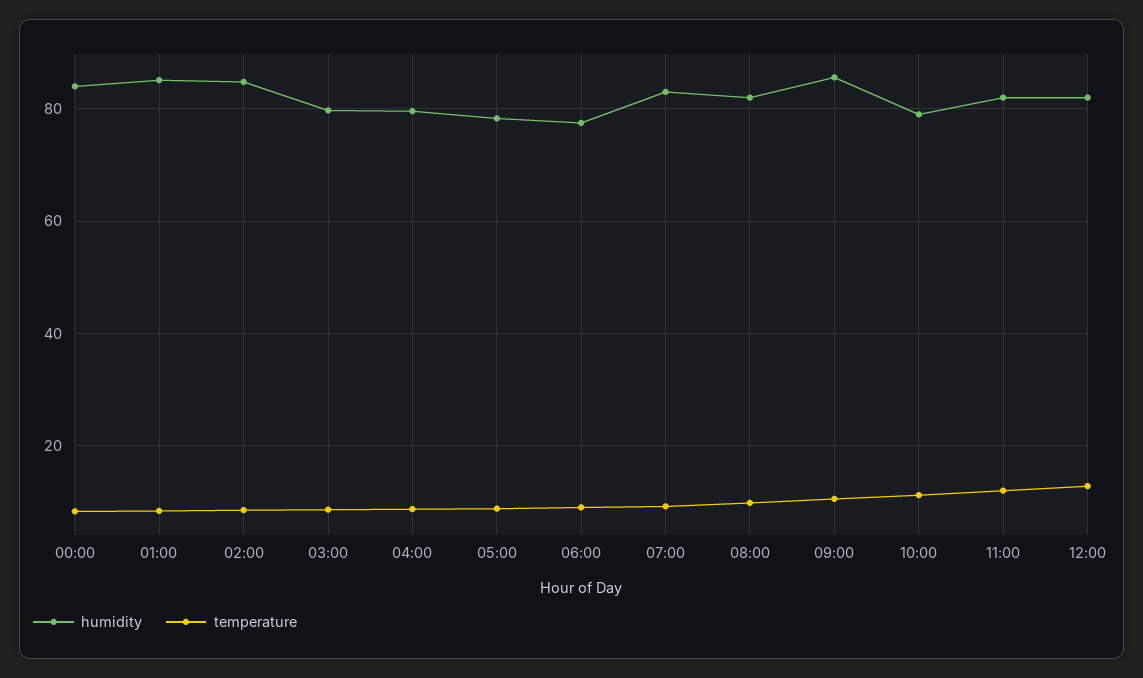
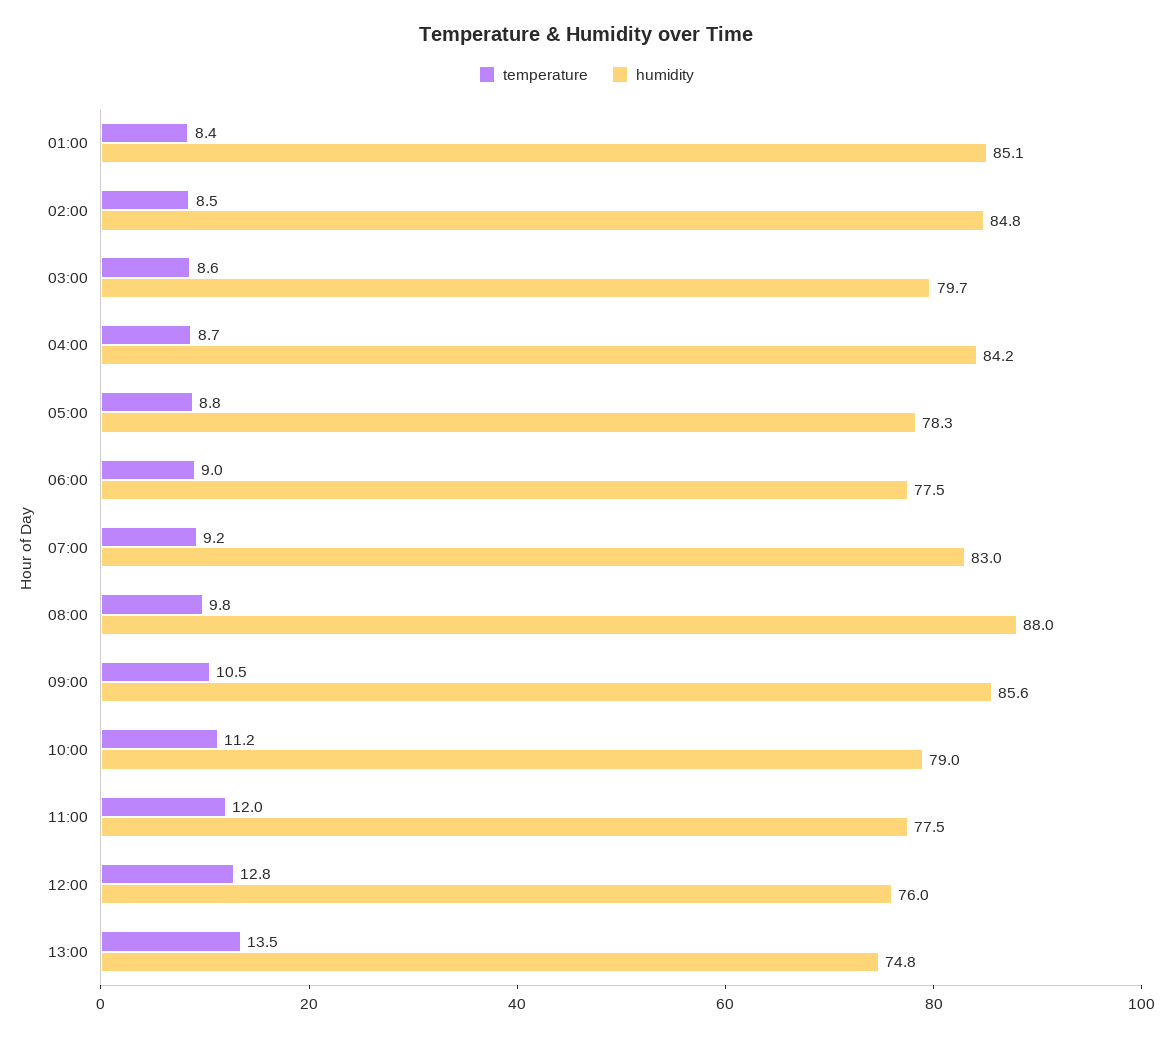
humidity, 00:00: 84 -> none
temperature, 00:00: 8 -> none
humidity, 04:00: 80 -> 84.2
humidity, 08:00: 82 -> 88
humidity, 11:00: 82 -> 77.5
humidity, 12:00: 82 -> 76
temperature, 13:00: none -> 13.5
humidity, 13:00: none -> 74.8

